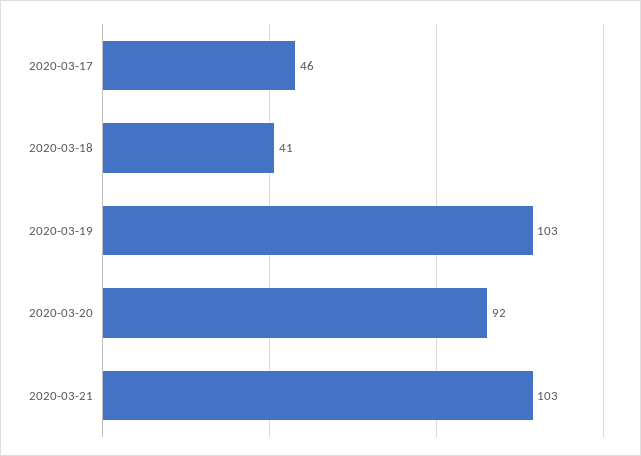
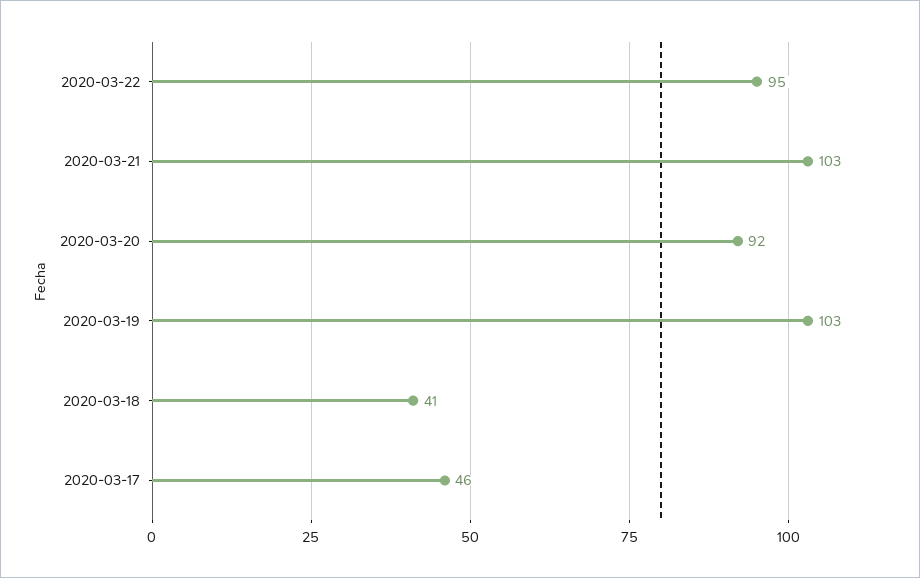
2020-03-22: none -> 95

